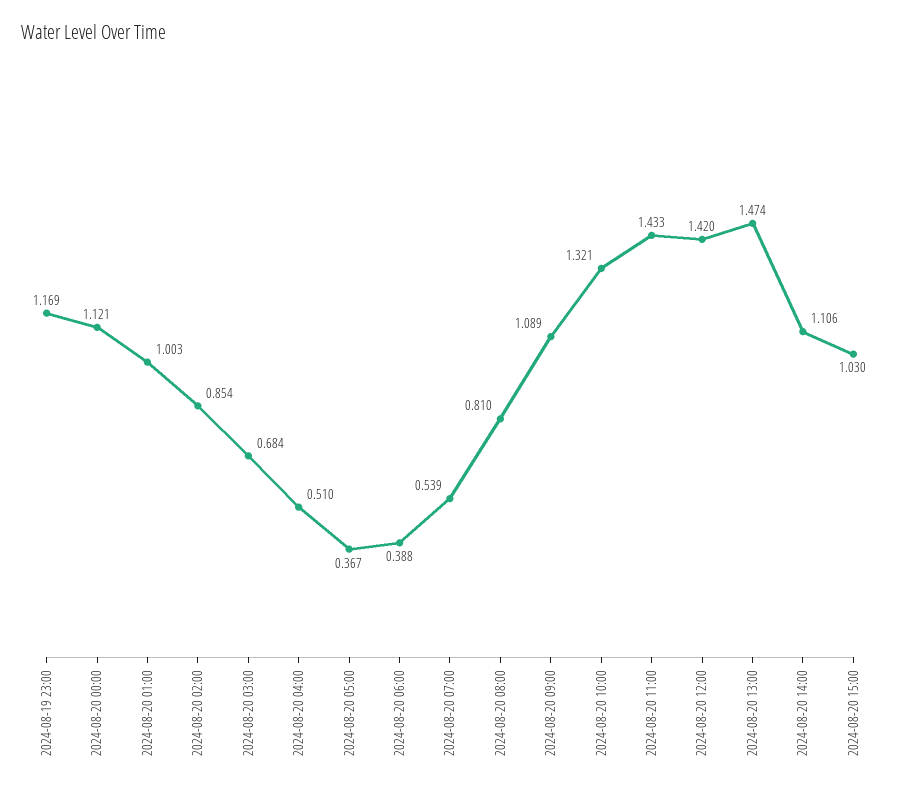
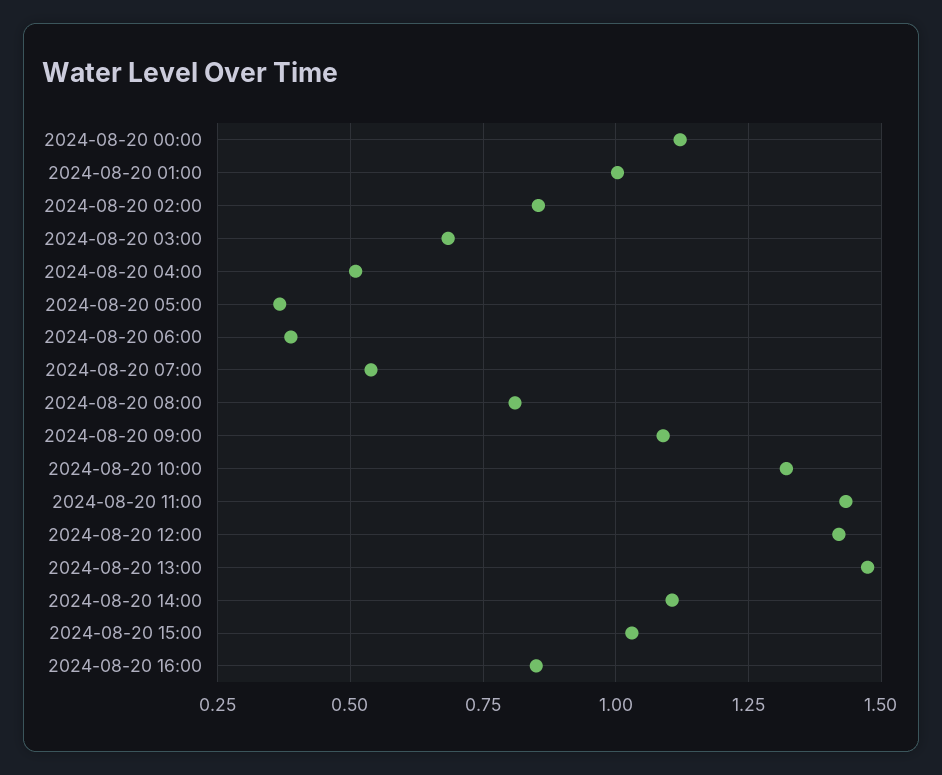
2024-08-19 23:00: 1.169 -> none
2024-08-20 16:00: none -> 0.85

